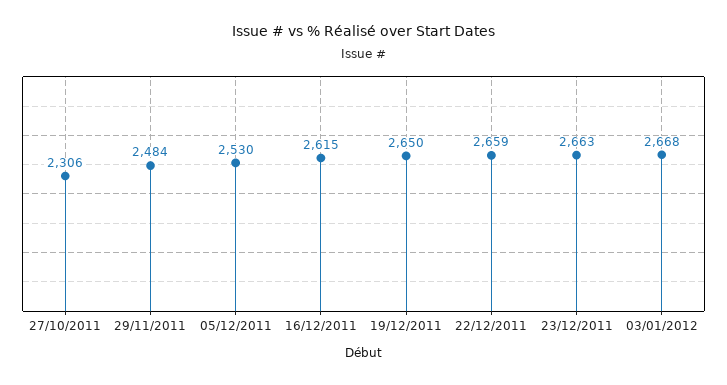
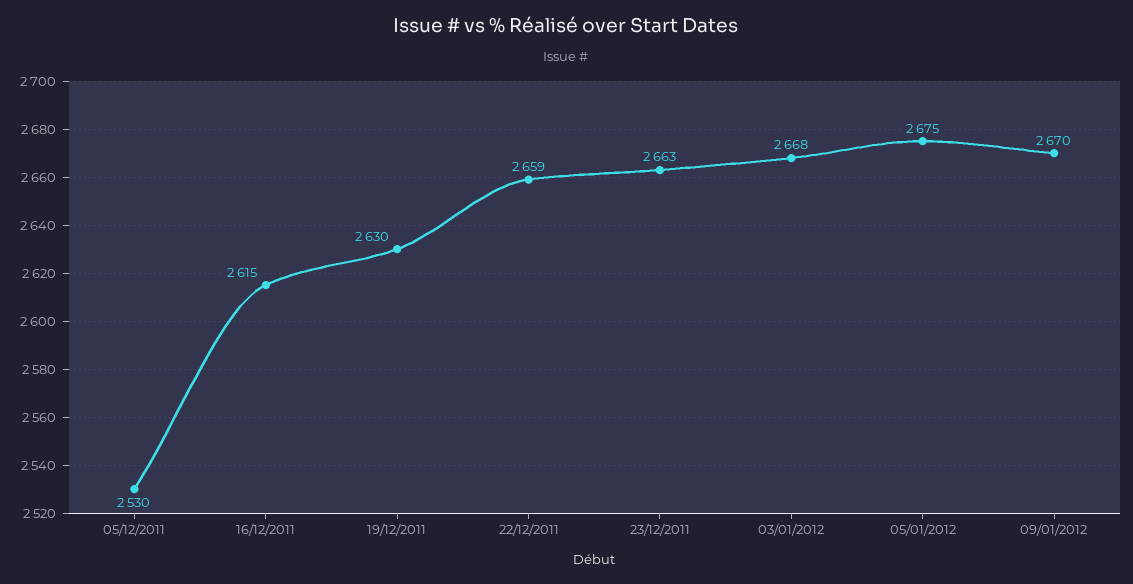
27/10/2011: 2306 -> none
29/11/2011: 2484 -> none
19/12/2011: 2650 -> 2630
05/01/2012: none -> 2675
09/01/2012: none -> 2670

